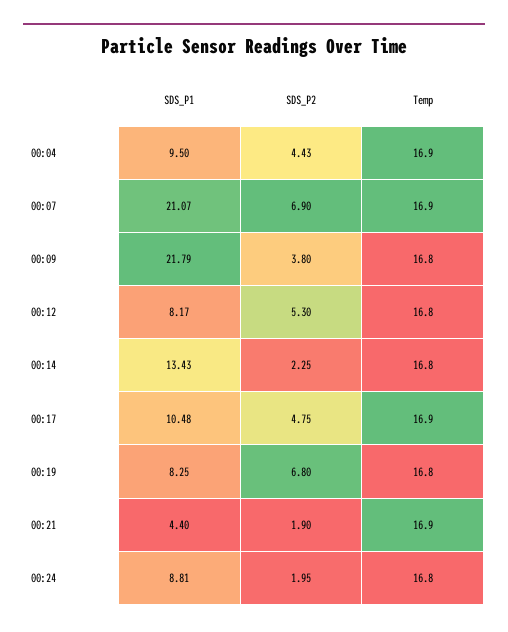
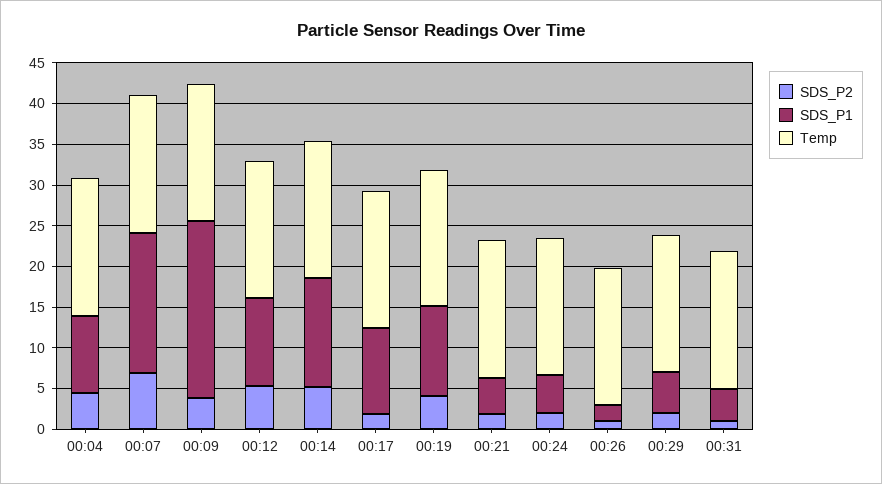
SDS_P1, 00:07: 21.07 -> 17
SDS_P1, 00:12: 8.17 -> 11
SDS_P2, 00:14: 2.25 -> 5
SDS_P2, 00:17: 4.75 -> 2
SDS_P1, 00:19: 8.25 -> 11
SDS_P2, 00:19: 6.8 -> 4
SDS_P1, 00:24: 8.81 -> 5
SDS_P2, 00:26: none -> 1
SDS_P1, 00:26: none -> 2
Temp, 00:26: none -> 17
SDS_P2, 00:29: none -> 2
SDS_P1, 00:29: none -> 5
Temp, 00:29: none -> 17
SDS_P2, 00:31: none -> 1
SDS_P1, 00:31: none -> 4
Temp, 00:31: none -> 17

